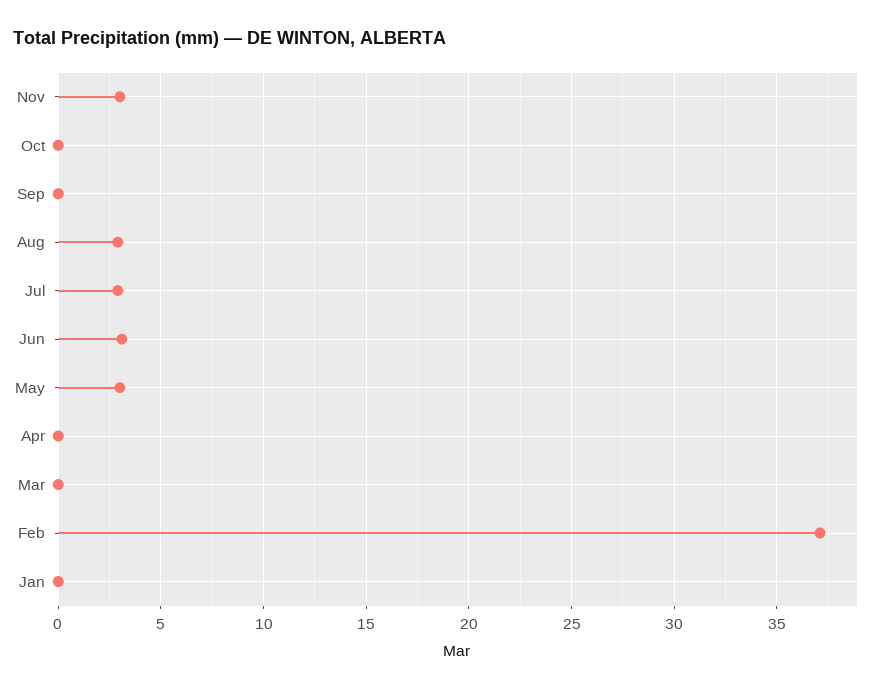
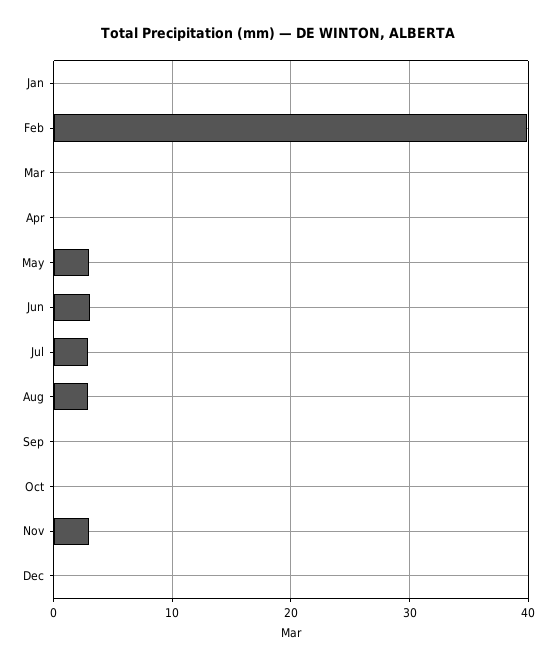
Feb: 37 -> 40
Dec: none -> 0

